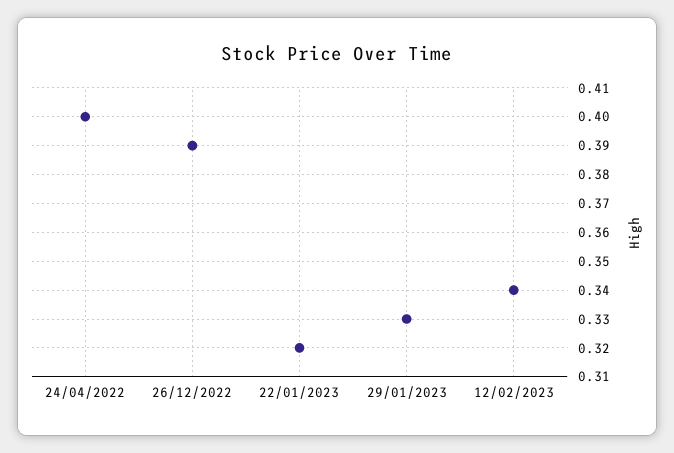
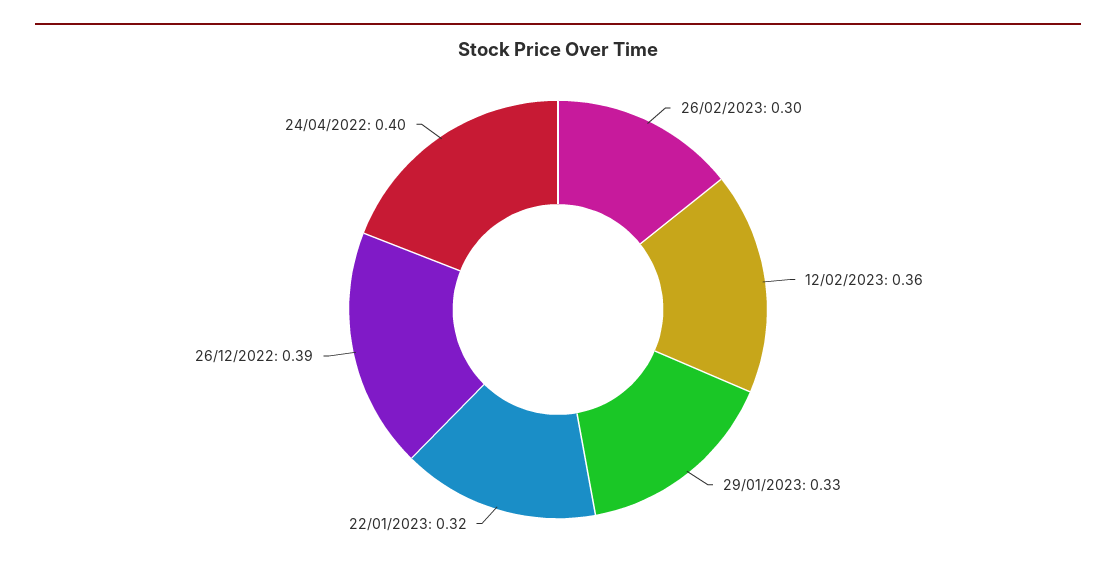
12/02/2023: 0.34 -> 0.36
26/02/2023: none -> 0.3

